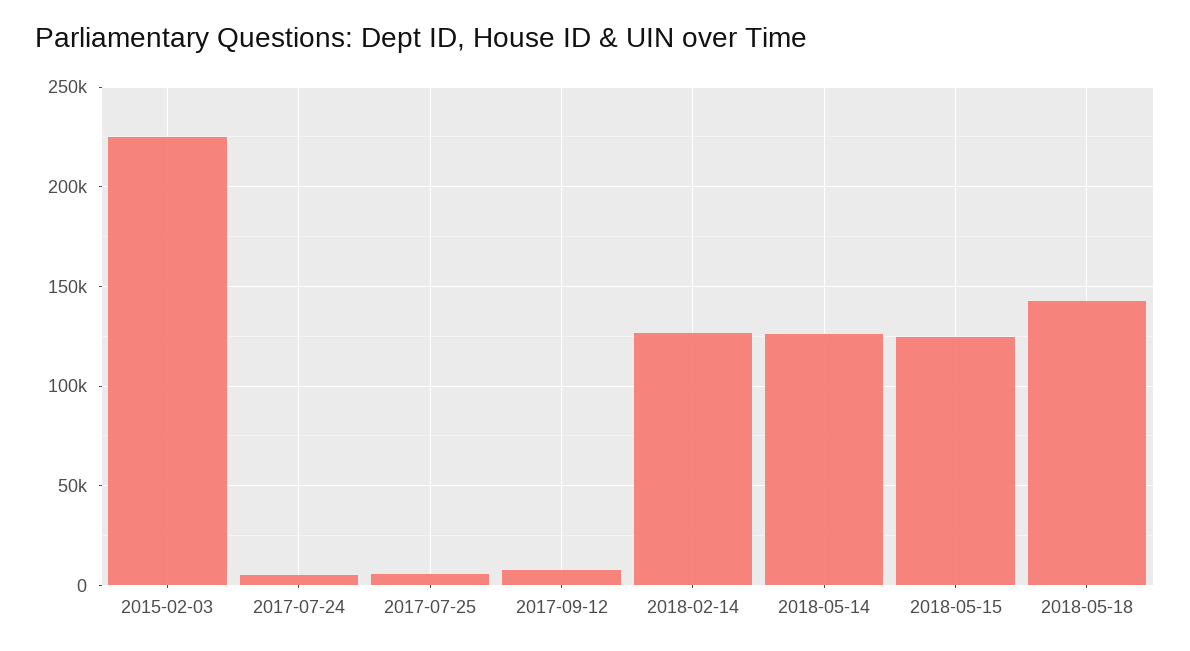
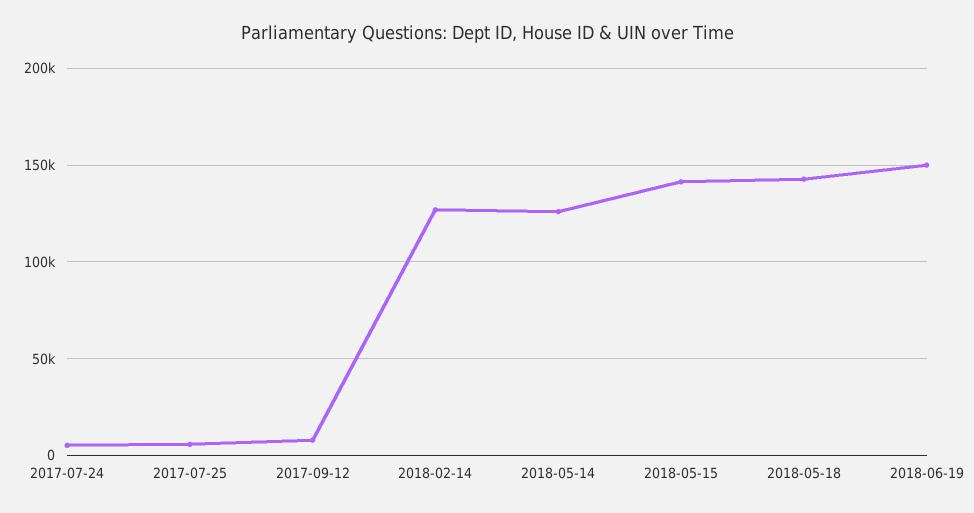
2015-02-03: 225000 -> none
2018-05-15: 125000 -> 140000
2018-06-19: none -> 150000

